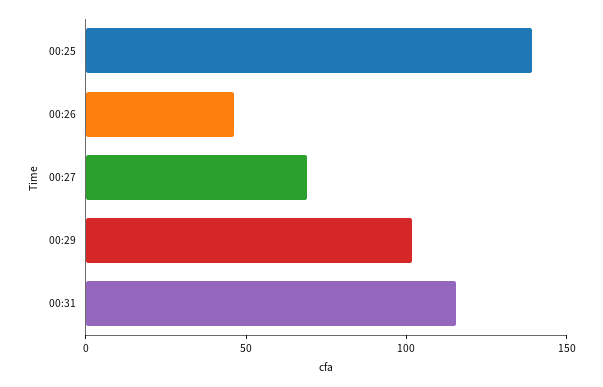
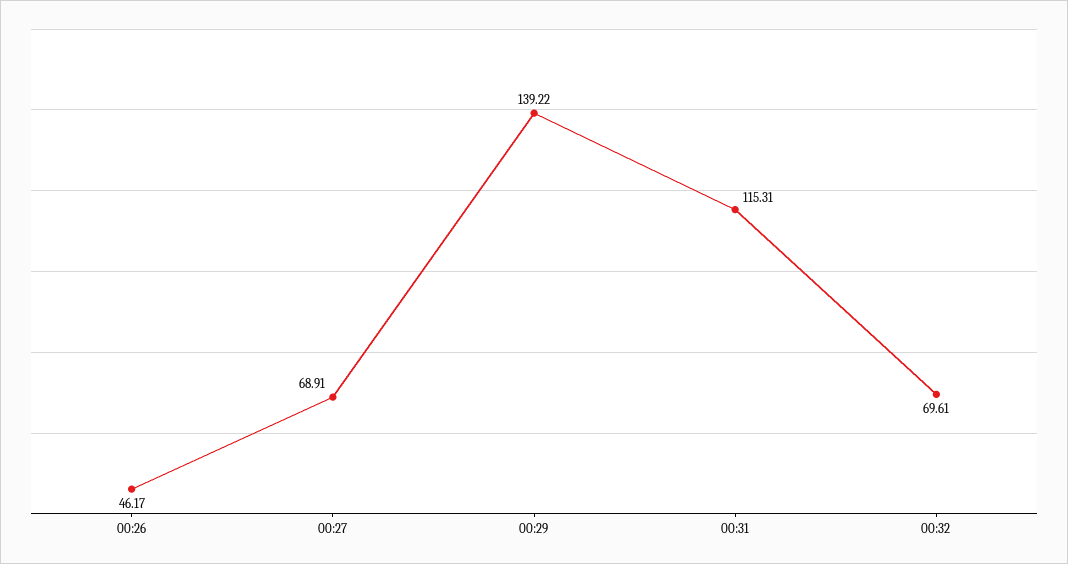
00:25: 140 -> none
00:29: 100 -> 139.22
00:32: none -> 69.61

